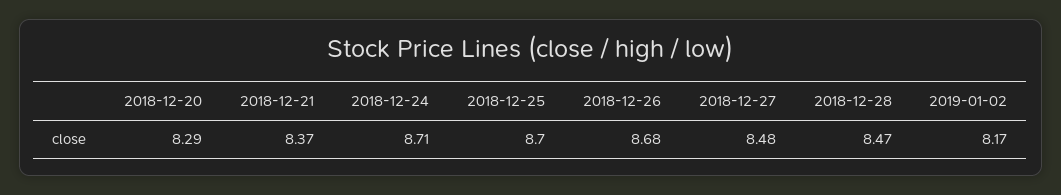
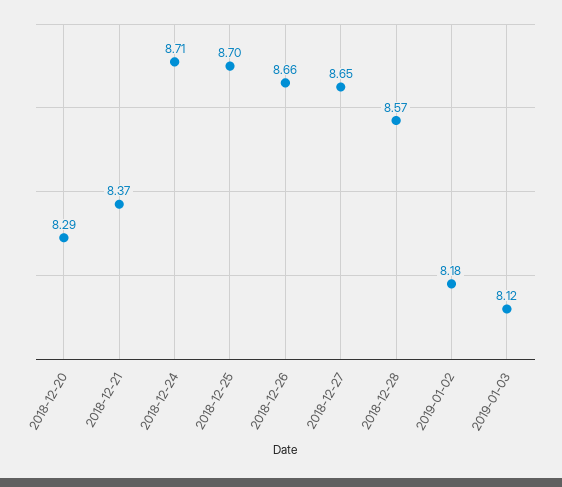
2018-12-26: 8.68 -> 8.66
2018-12-27: 8.48 -> 8.65
2018-12-28: 8.47 -> 8.57
2019-01-02: 8.17 -> 8.18
2019-01-03: none -> 8.12

